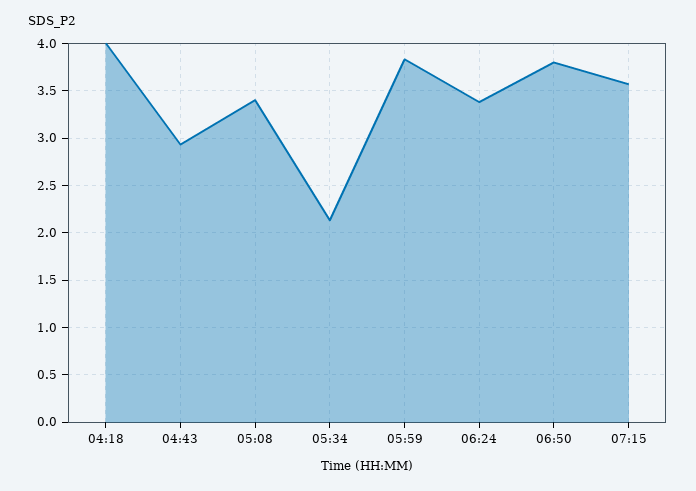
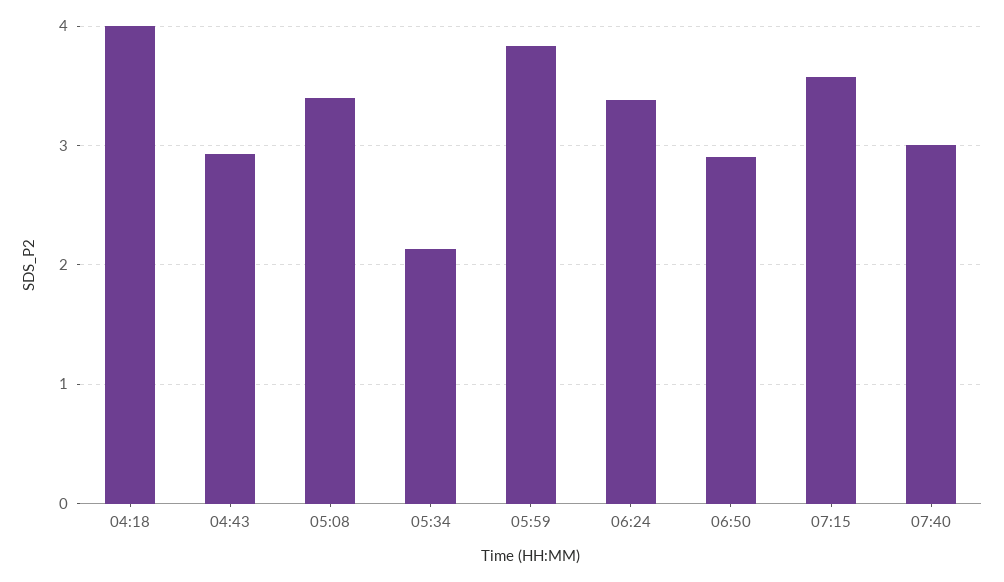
06:50: 3.8 -> 2.9
07:40: none -> 3

